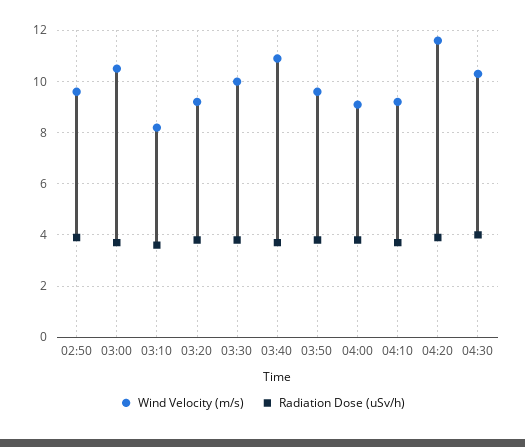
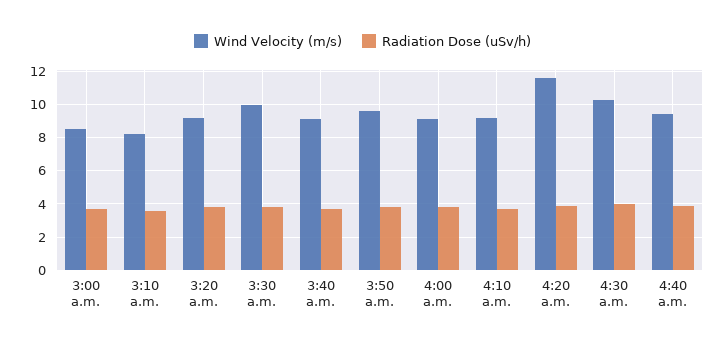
Wind Velocity (m/s), 02:50: 9.5 -> none
Radiation Dose (uSv/h), 02:50: 4 -> none
Wind Velocity (m/s), 03:00: 10.5 -> 8.5
Wind Velocity (m/s), 03:40: 11 -> 9
Wind Velocity (m/s), 4:40 a.m.: none -> 9.5
Radiation Dose (uSv/h), 4:40 a.m.: none -> 4

